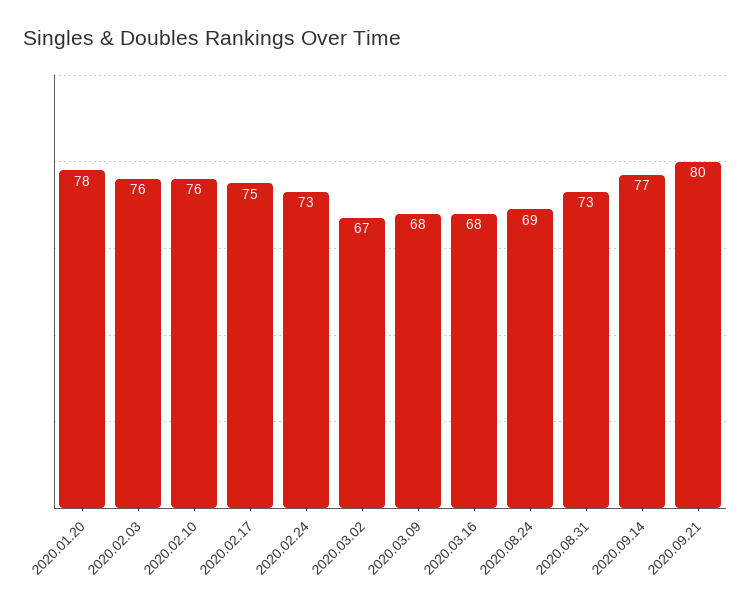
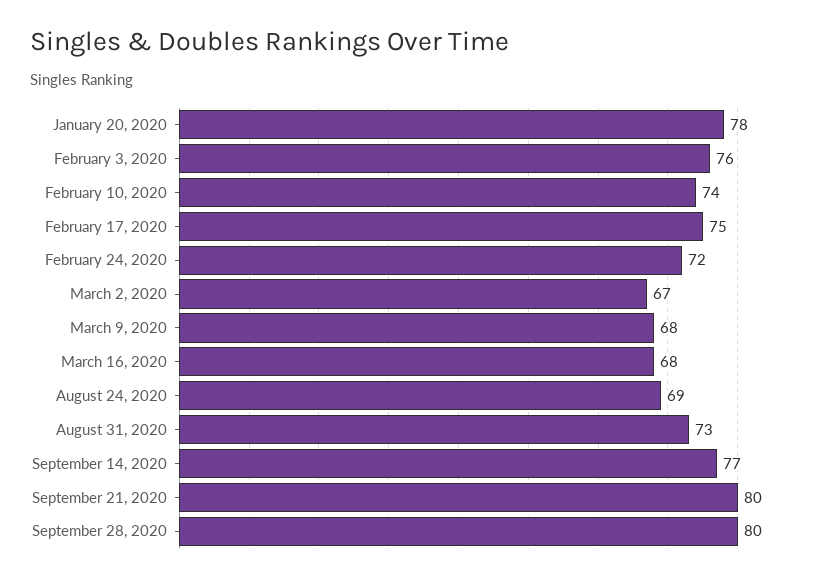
2020.02.10: 76 -> 74
2020.02.24: 73 -> 72
September 28, 2020: none -> 80

